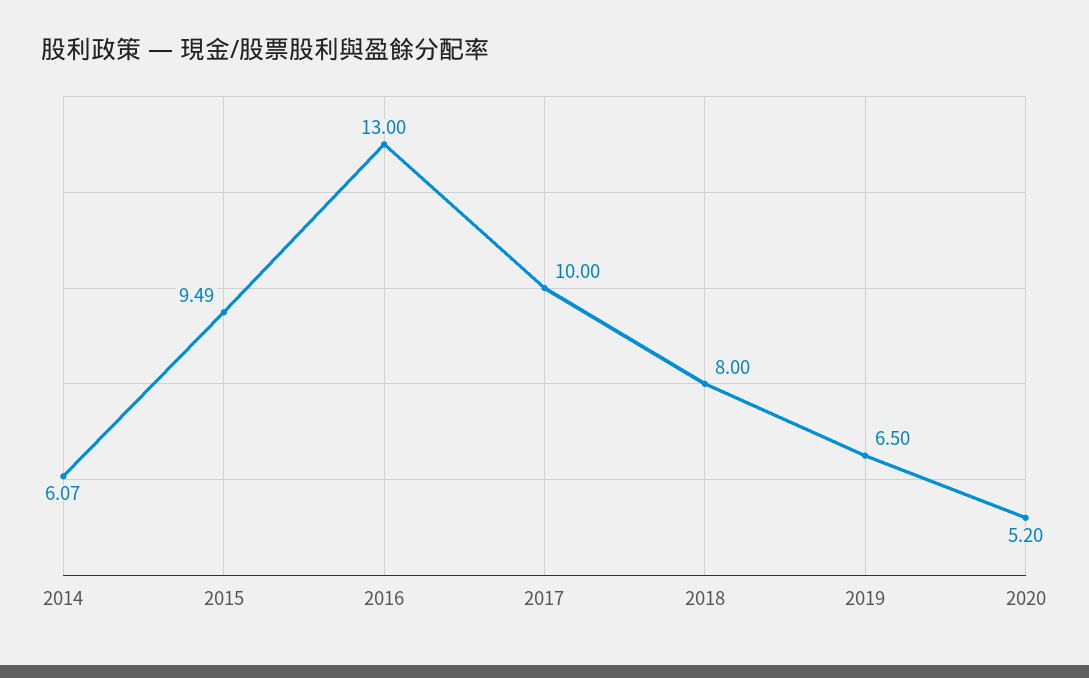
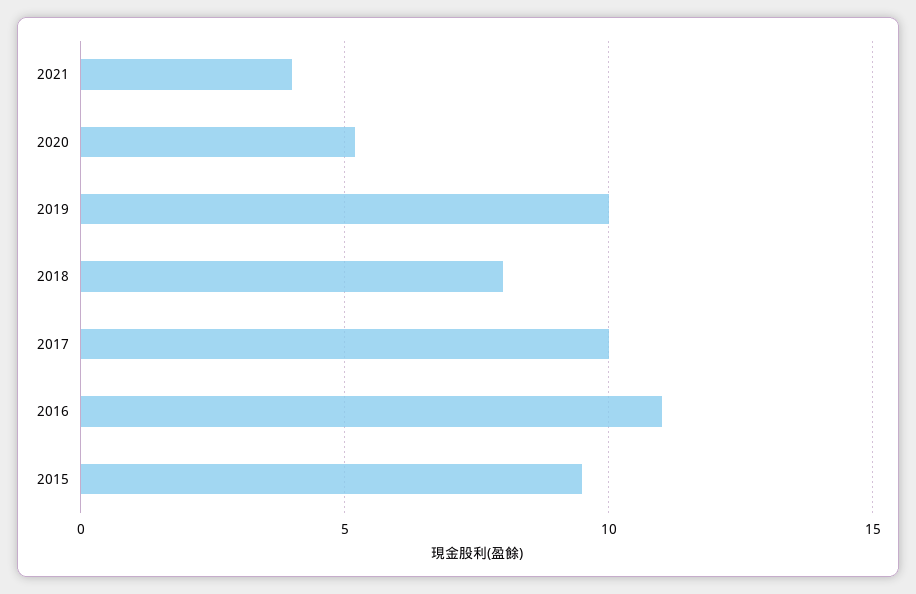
2014: 6.07 -> none
2016: 13 -> 11
2019: 6.5 -> 10
2021: none -> 4

